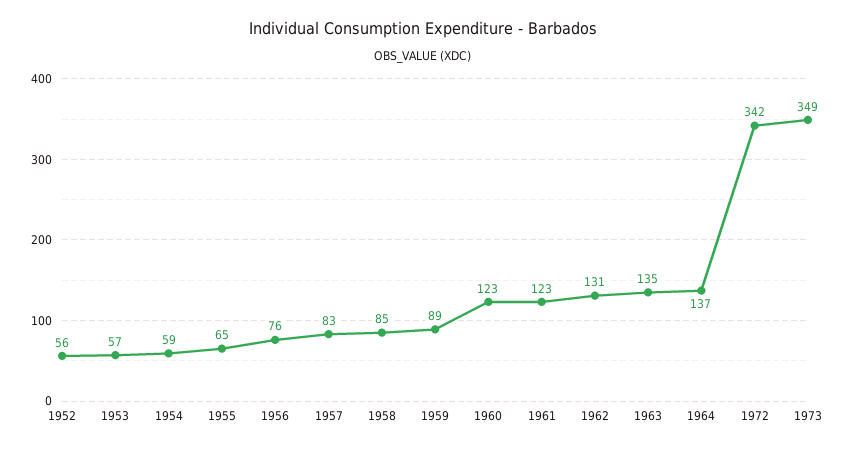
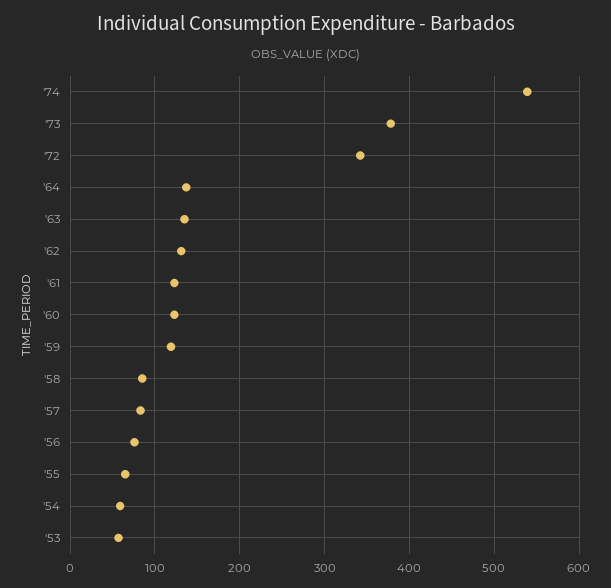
1952: 56 -> none
1959: 89 -> 120
1973: 349 -> 380
'74: none -> 540

